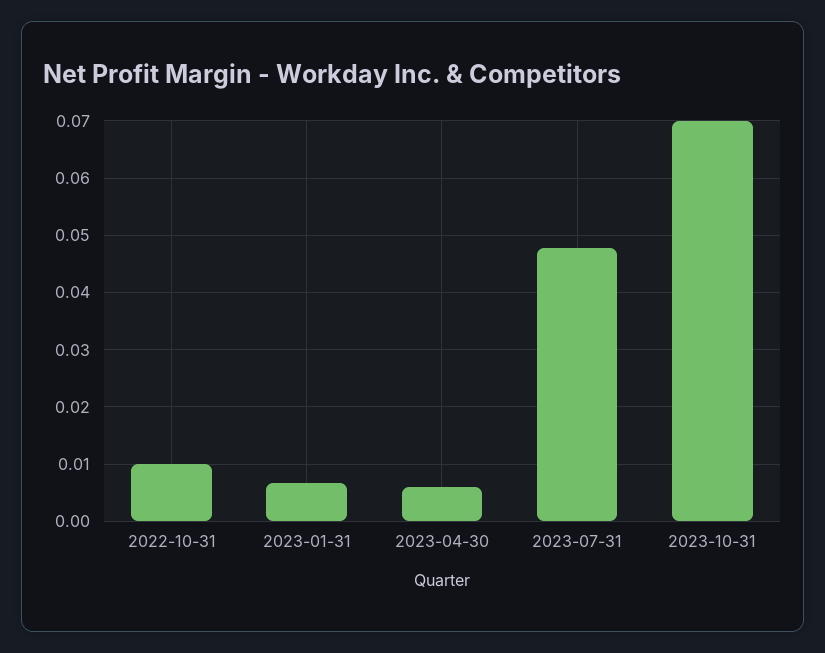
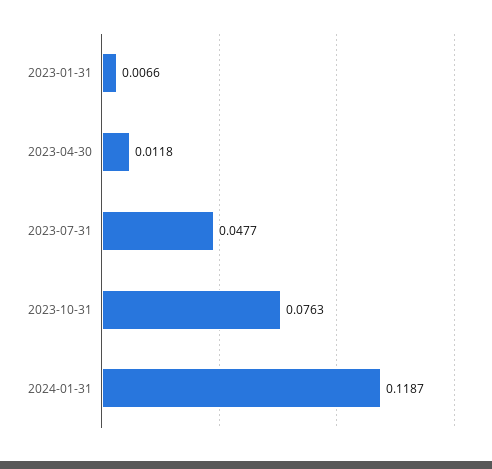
2022-10-31: 0.01 -> none
2023-04-30: 0.006 -> 0.0118
2023-10-31: 0.07 -> 0.0763
2024-01-31: none -> 0.1187

